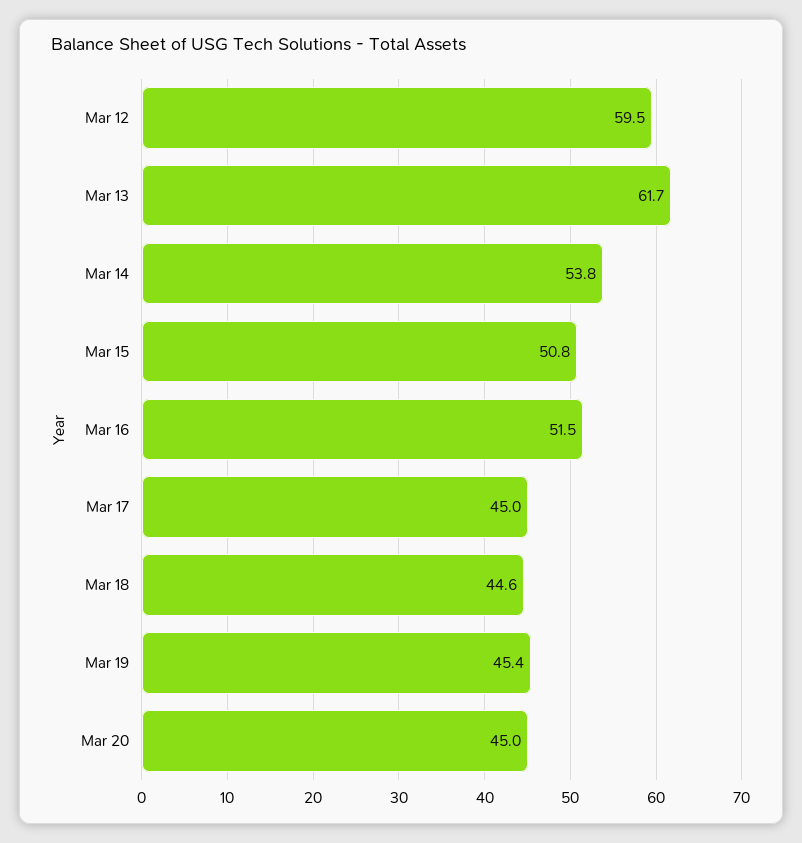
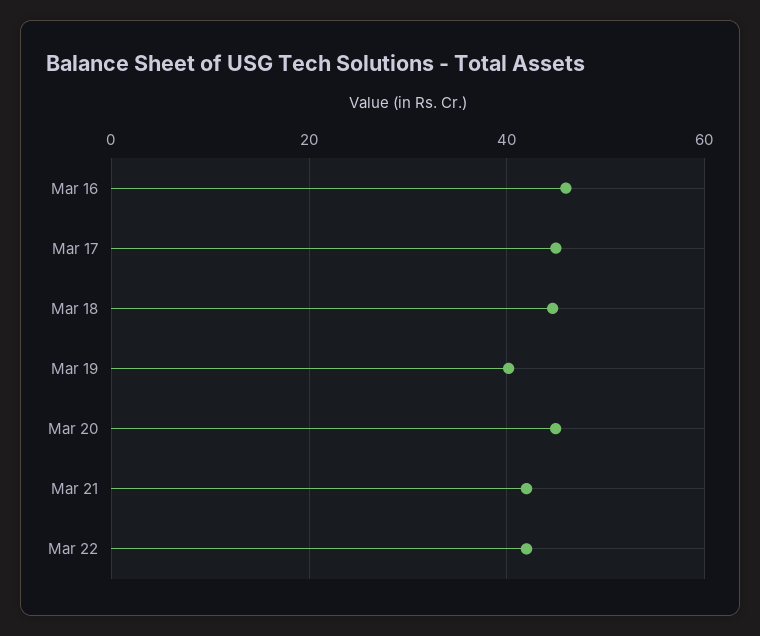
Mar 12: 59.5 -> none
Mar 13: 61.7 -> none
Mar 14: 53.8 -> none
Mar 15: 50.8 -> none
Mar 16: 51.5 -> 46
Mar 19: 45.4 -> 40
Mar 21: none -> 42
Mar 22: none -> 42

